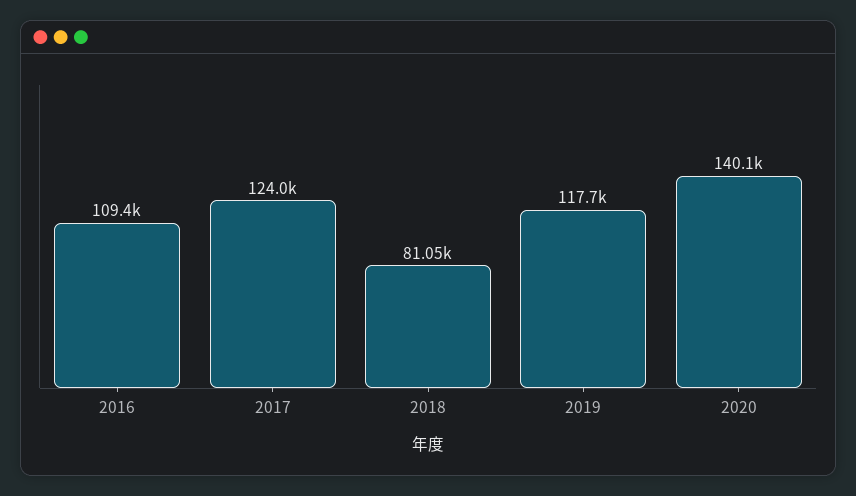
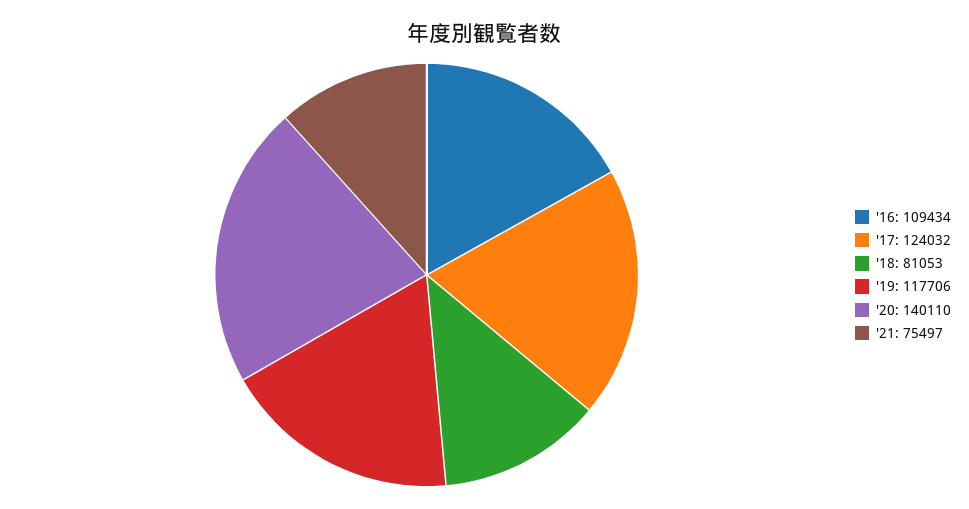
'21: none -> 75497

